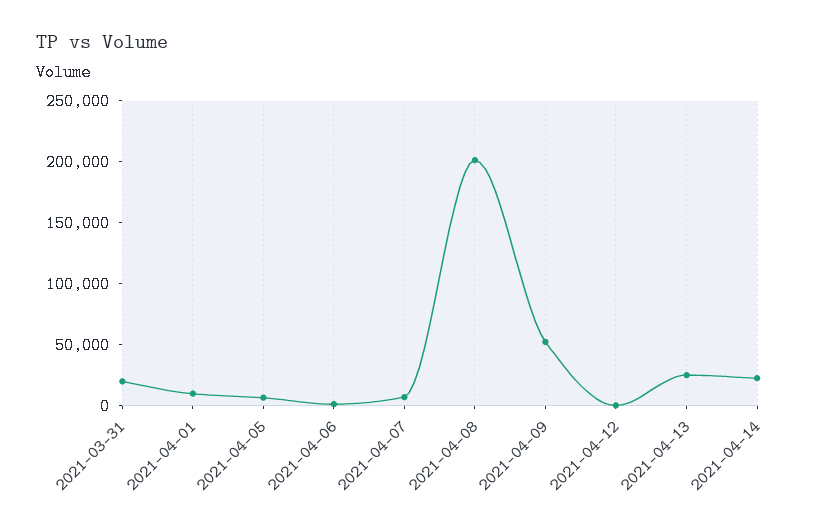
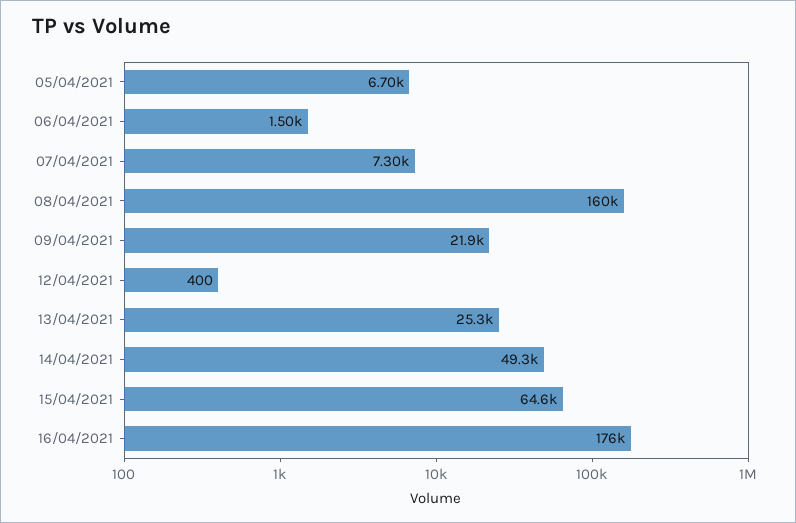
2021-03-31: 20000 -> none
2021-04-01: 10000 -> none
2021-04-08: 200000 -> 160000
2021-04-09: 50000 -> 21900
2021-04-14: 20000 -> 49300
15/04/2021: none -> 64600
16/04/2021: none -> 176000

